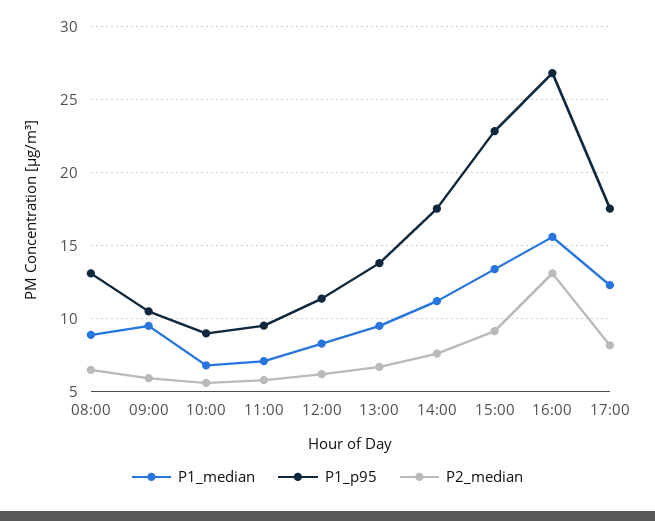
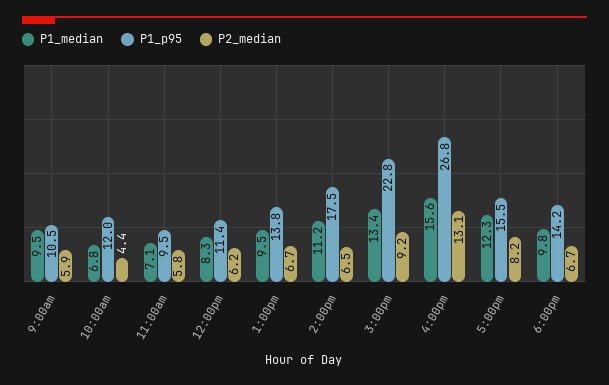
P1_median, 08:00: 9 -> none
P1_p95, 08:00: 13 -> none
P2_median, 08:00: 6.5 -> none
P1_p95, 10:00: 9 -> 12
P2_median, 10:00: 5.5 -> 4.4
P2_median, 14:00: 7.5 -> 6.5
P1_p95, 17:00: 17.5 -> 15.5
P1_median, 6:00pm: none -> 9.8
P1_p95, 6:00pm: none -> 14.2
P2_median, 6:00pm: none -> 6.7

